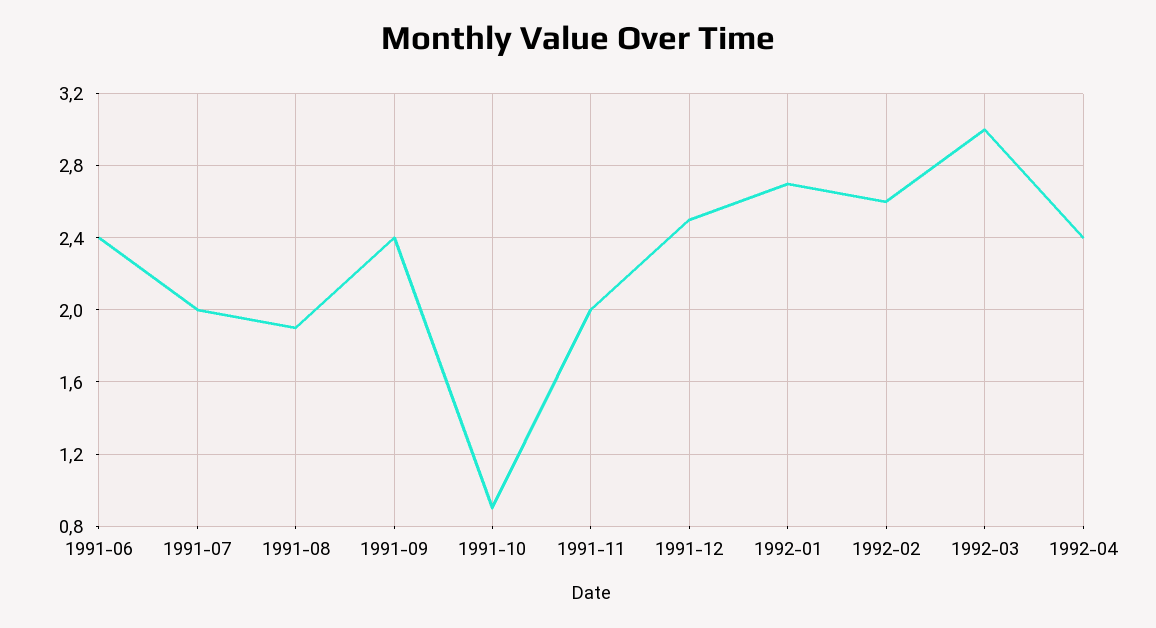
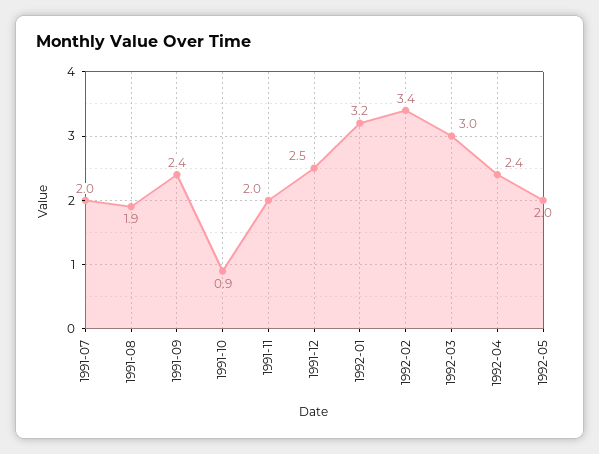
1991-06: 2.4 -> none
1992-01: 2.7 -> 3.2
1992-02: 2.6 -> 3.4
1992-05: none -> 2

